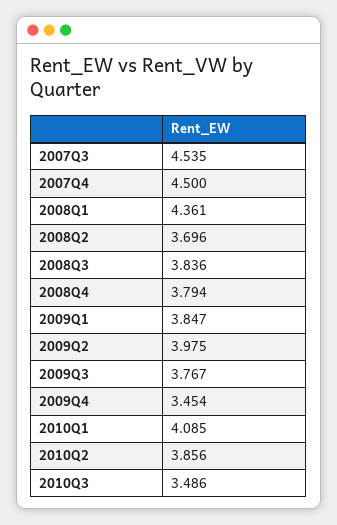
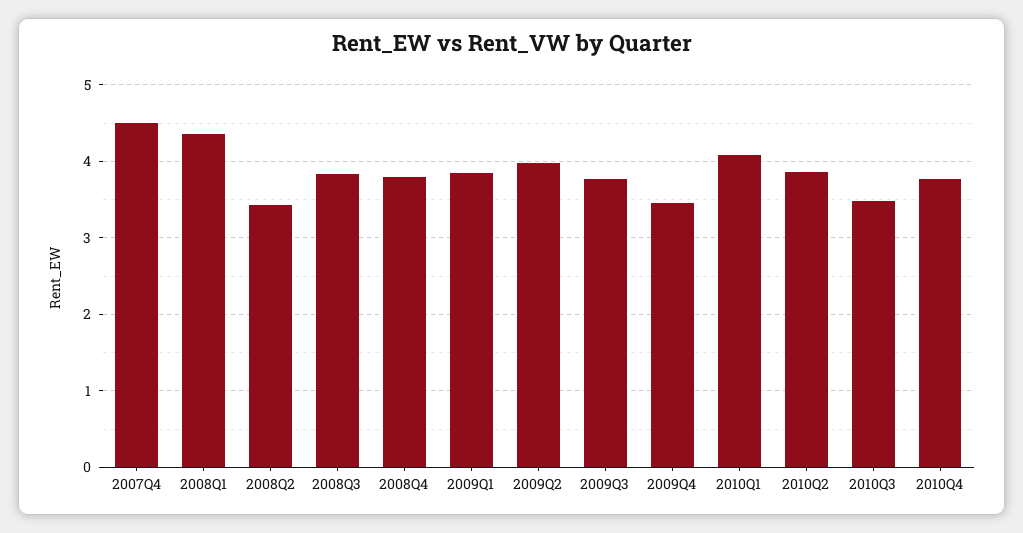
2007Q3: 4.535 -> none
2008Q2: 3.696 -> 3.4
2010Q4: none -> 3.8

